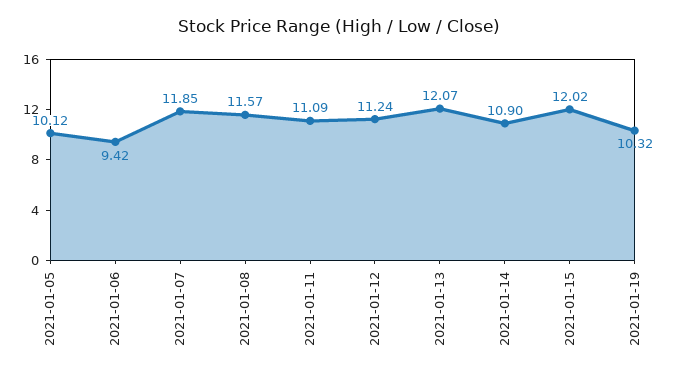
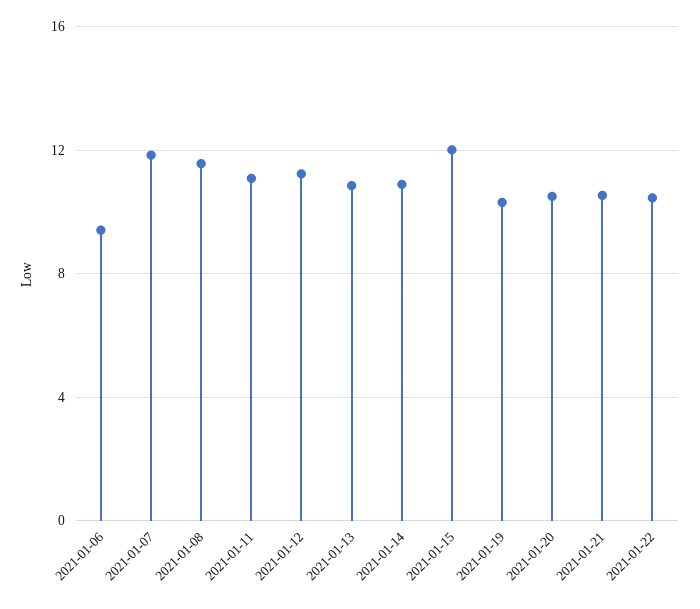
2021-01-05: 10.12 -> none
2021-01-13: 12.07 -> 11
2021-01-20: none -> 10.5
2021-01-21: none -> 10.5
2021-01-22: none -> 10.5

